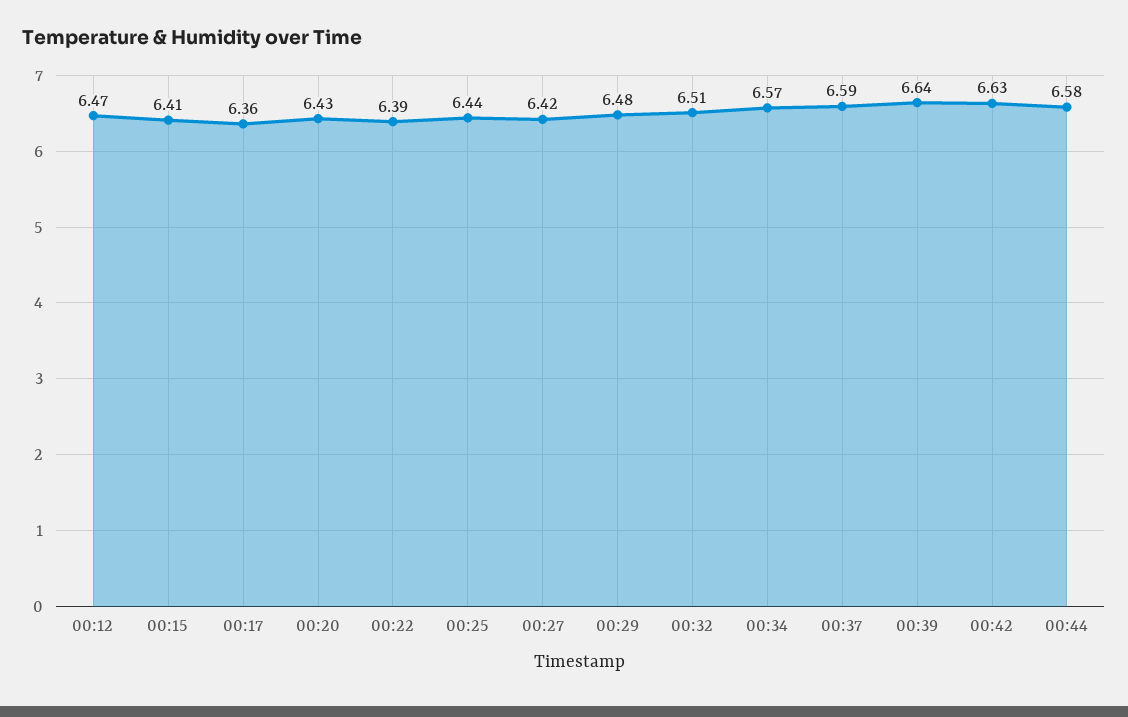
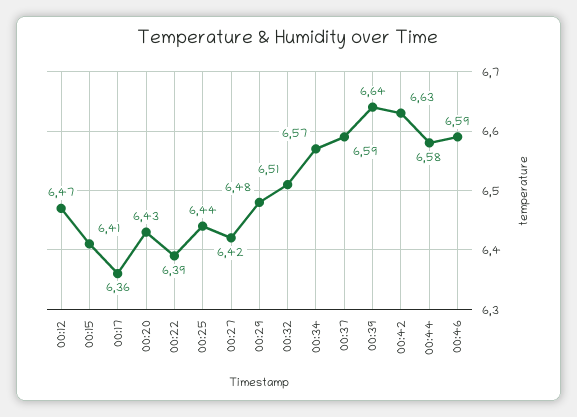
00:46: none -> 6.59

